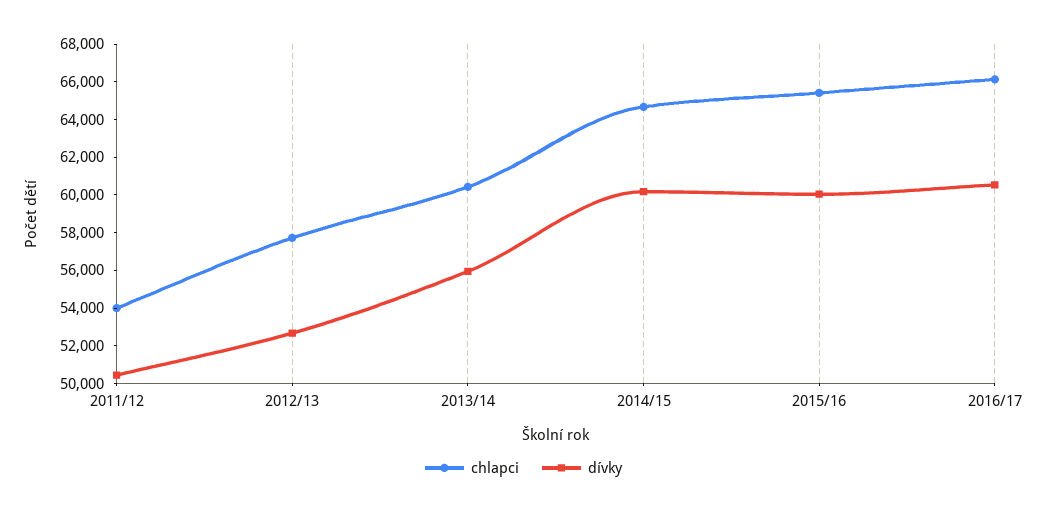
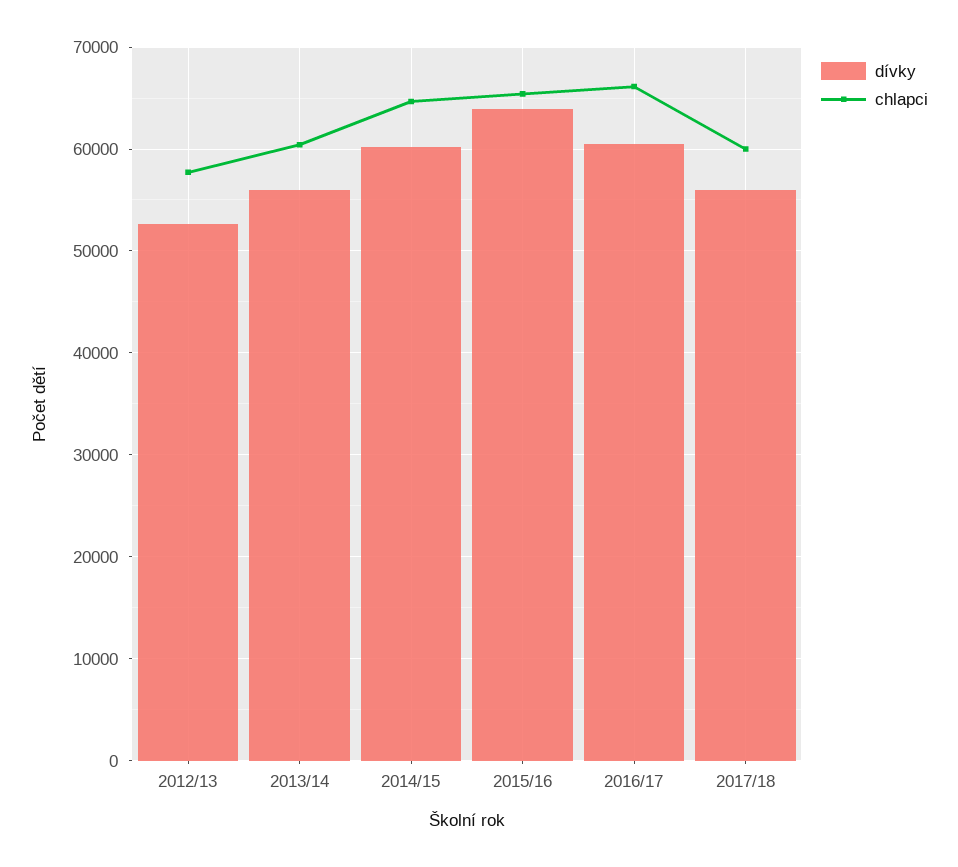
chlapci, 2011/12: 54000 -> none
dívky, 2011/12: 50500 -> none
dívky, 2015/16: 60000 -> 64000
dívky, 2017/18: none -> 56000
chlapci, 2017/18: none -> 60000

